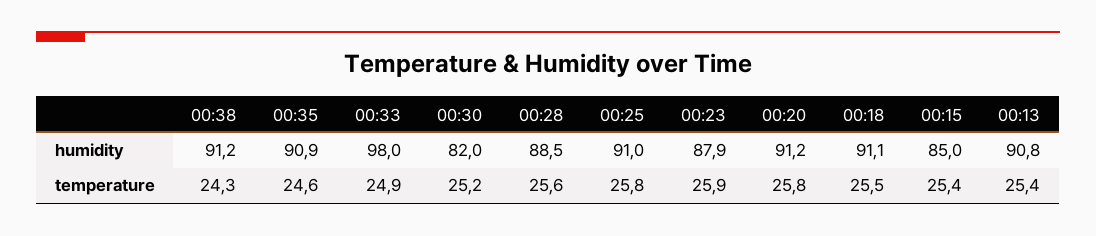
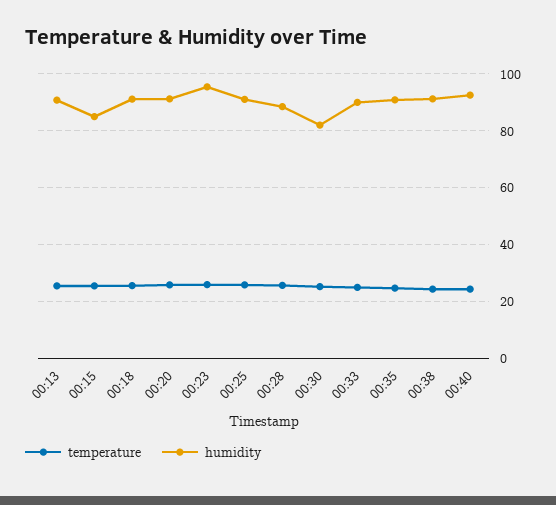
humidity, 00:33: 98 -> 90
humidity, 00:23: 87.9 -> 95
temperature, 00:40: none -> 25
humidity, 00:40: none -> 92.5

